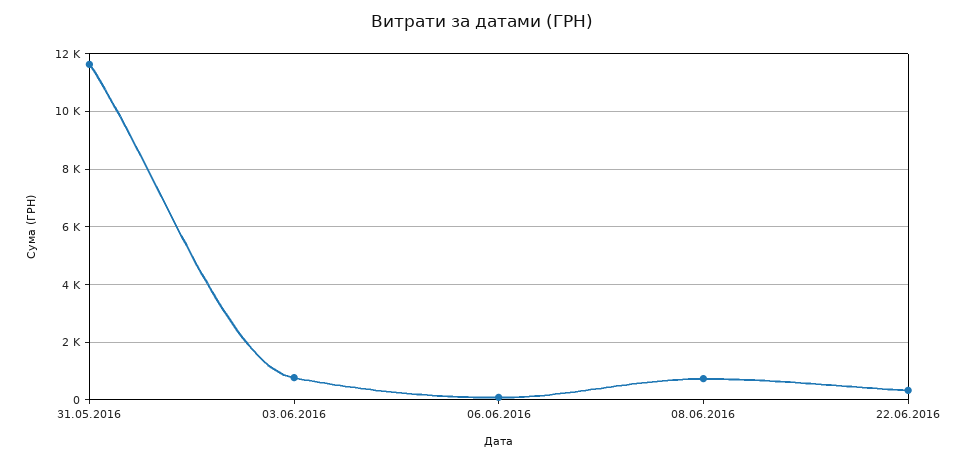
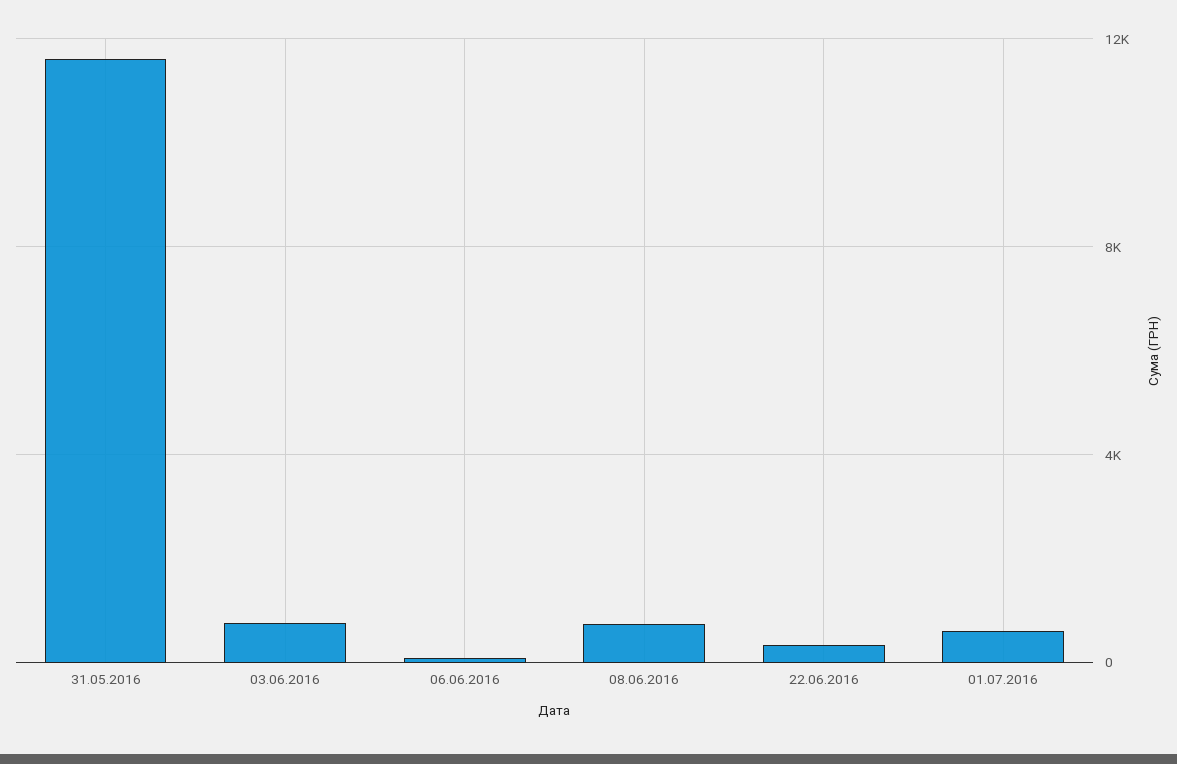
01.07.2016: none -> 500

